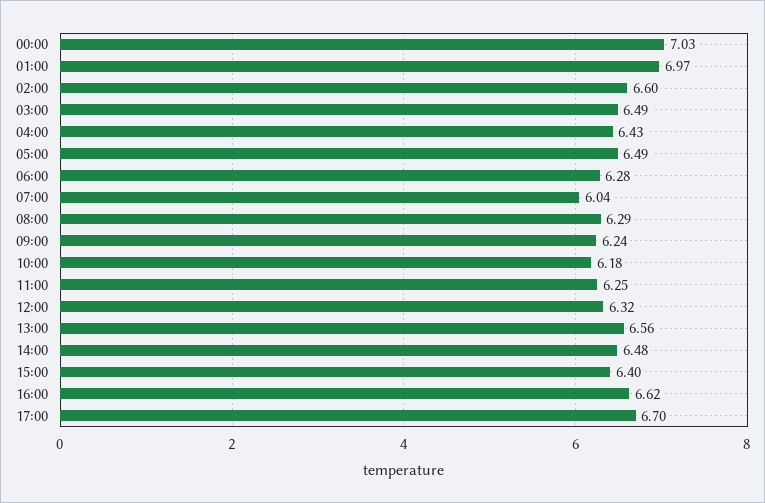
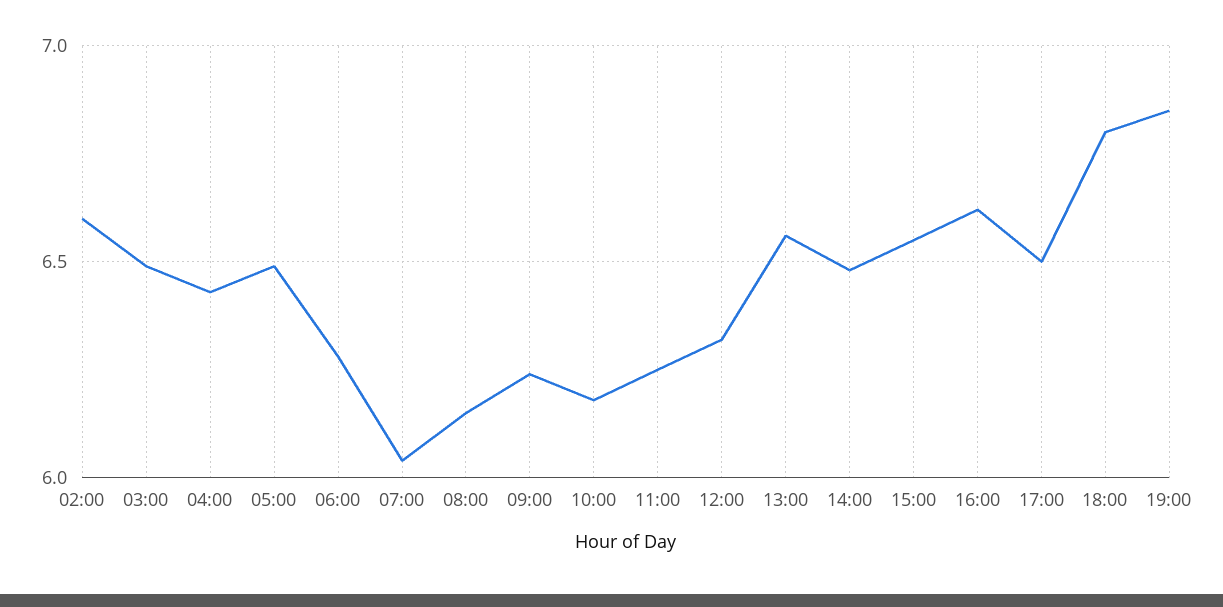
00:00: 7.03 -> none
01:00: 6.97 -> none
08:00: 6.29 -> 6.15
15:00: 6.4 -> 6.55
17:00: 6.7 -> 6.5
18:00: none -> 6.8
19:00: none -> 6.85

